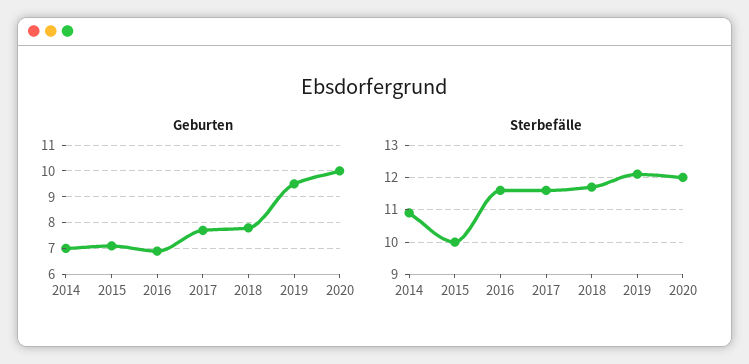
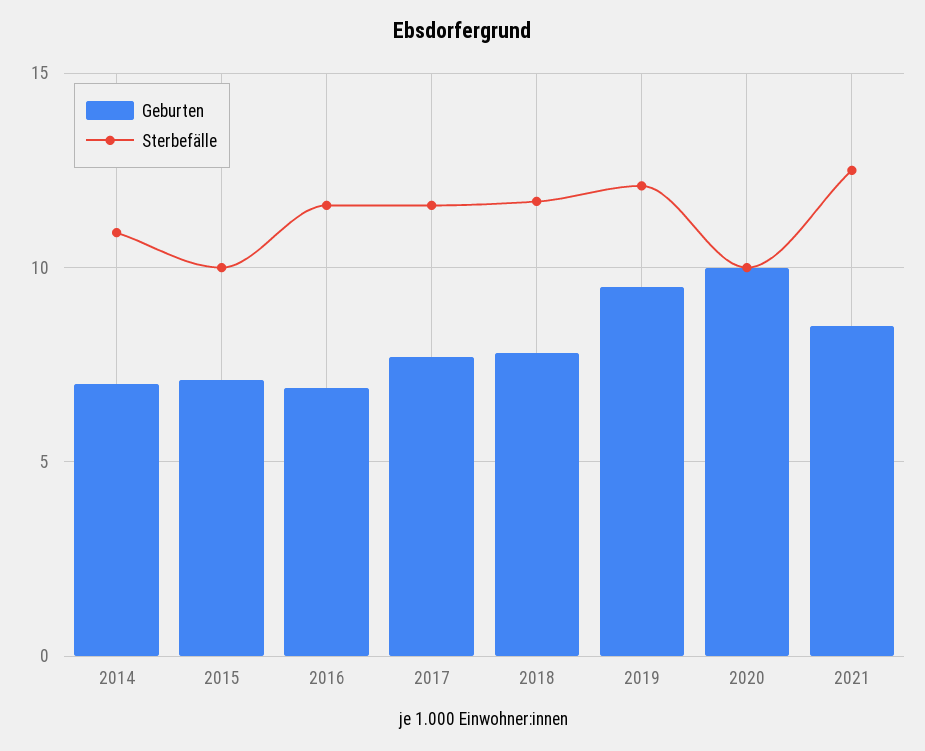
Sterbefälle, 2020: 12 -> 10
Geburten, 2021: none -> 8.5
Sterbefälle, 2021: none -> 12.5

